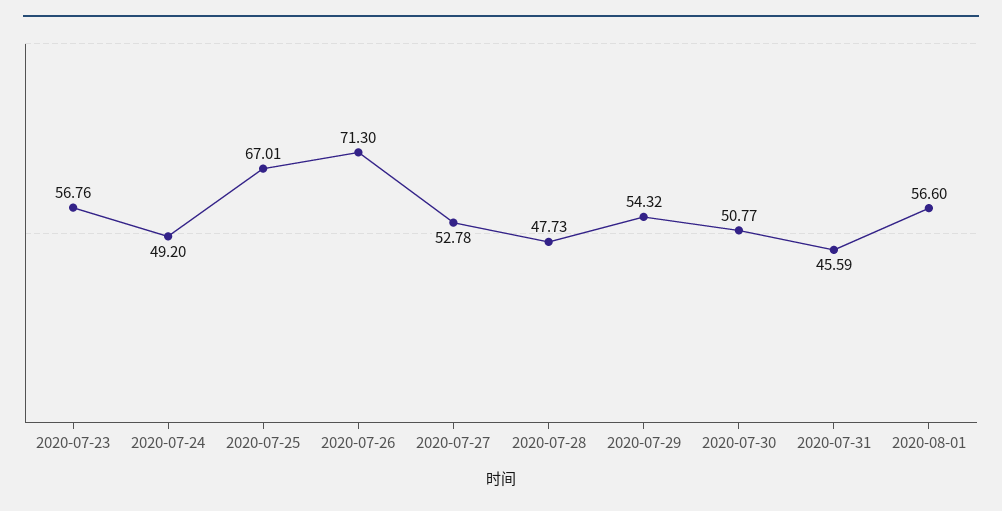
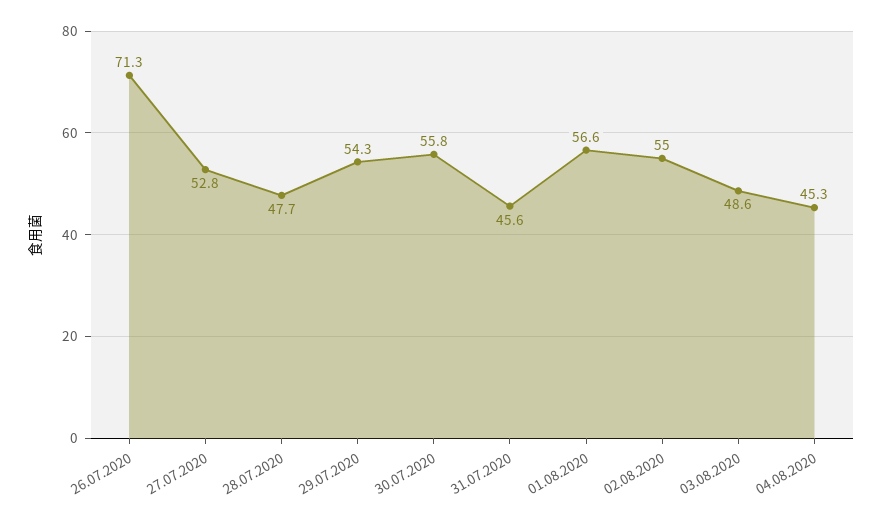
2020-07-23: 56.76 -> none
2020-07-24: 49.2 -> none
2020-07-25: 67.01 -> none
2020-07-30: 50.77 -> 55.8
02.08.2020: none -> 55
03.08.2020: none -> 48.6
04.08.2020: none -> 45.3

